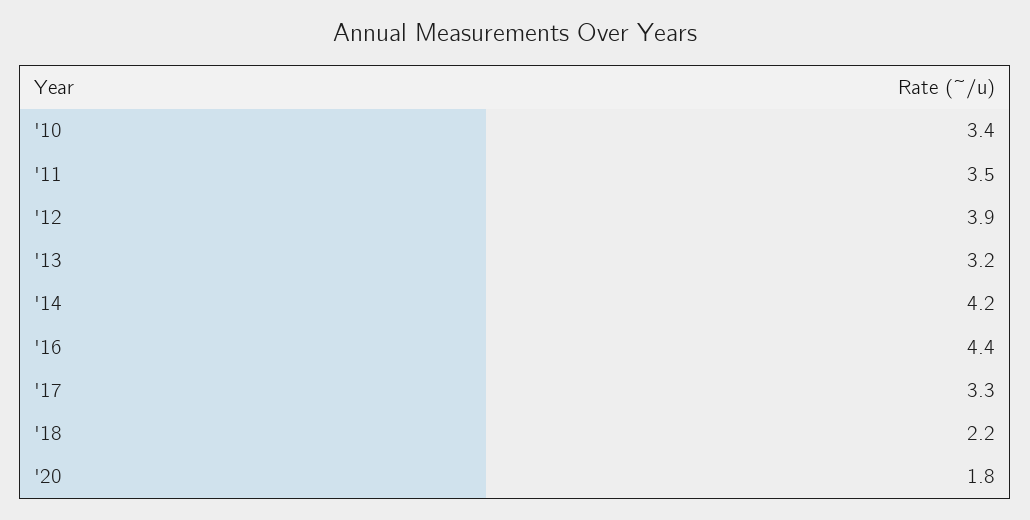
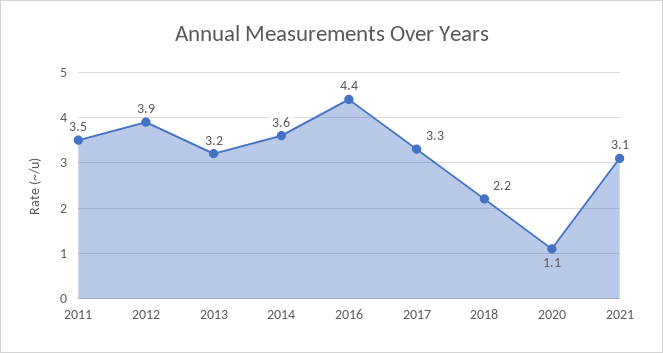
'10: 3.4 -> none
'14: 4.2 -> 3.6
'20: 1.8 -> 1.1
2021: none -> 3.1

